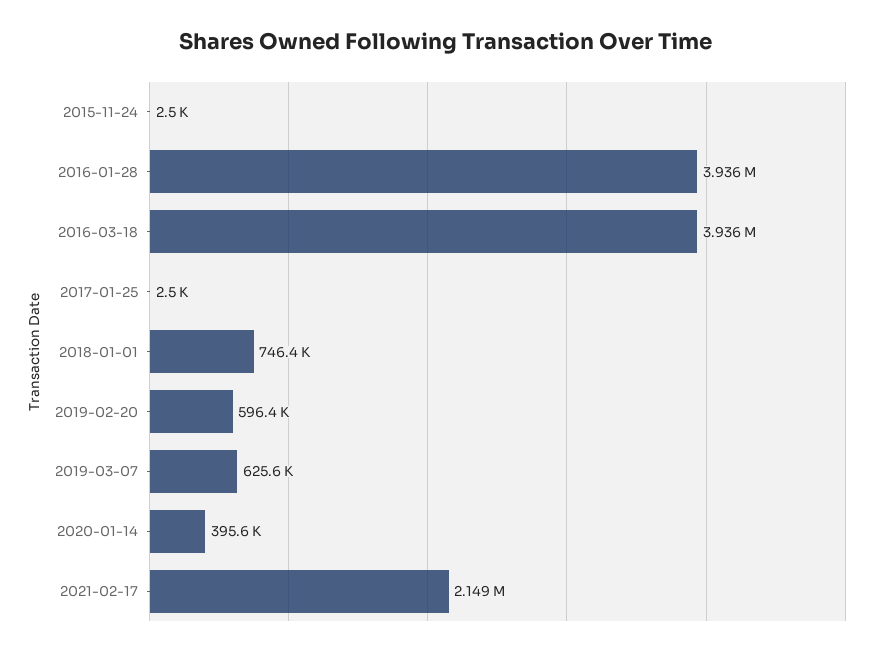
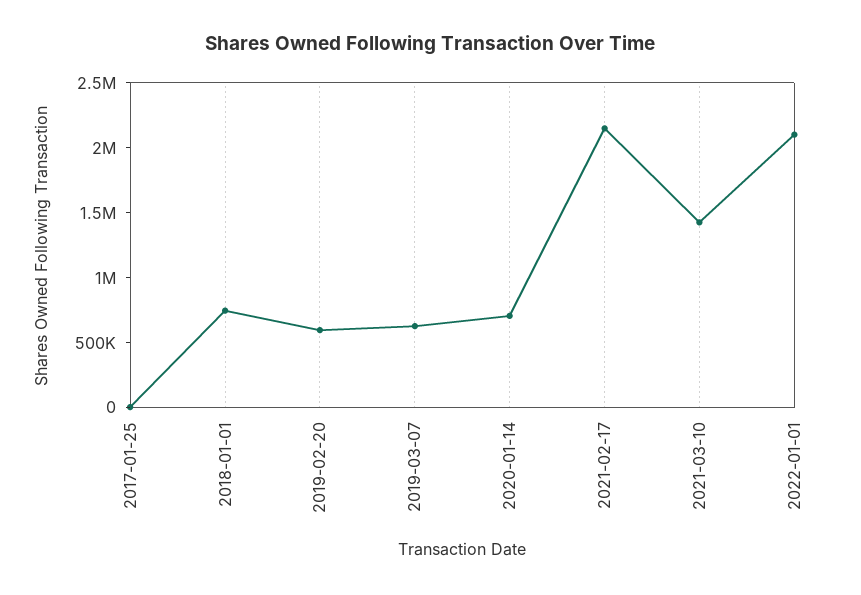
2015-11-24: 2500 -> none
2016-01-28: 3936000 -> none
2016-03-18: 3936000 -> none
2020-01-14: 395600 -> 700000
2021-03-10: none -> 1400000
2022-01-01: none -> 2100000

